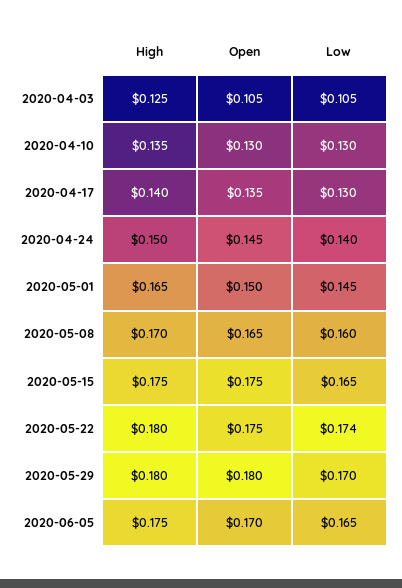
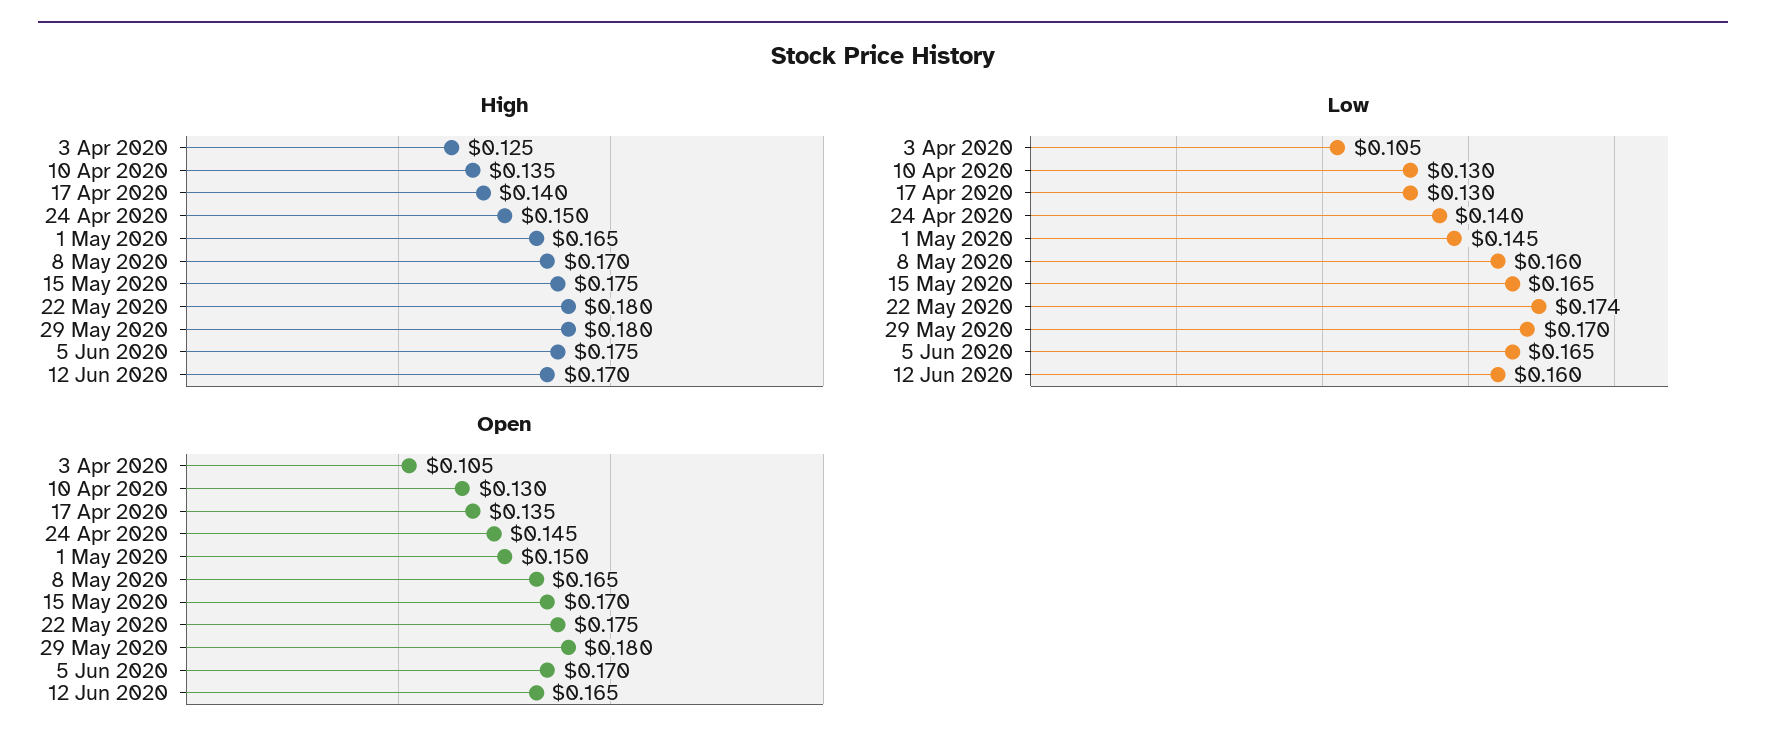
Open, 2020-05-15: 0.175 -> 0.17
High, 12 Jun 2020: none -> 0.17
Low, 12 Jun 2020: none -> 0.16
Open, 12 Jun 2020: none -> 0.165

